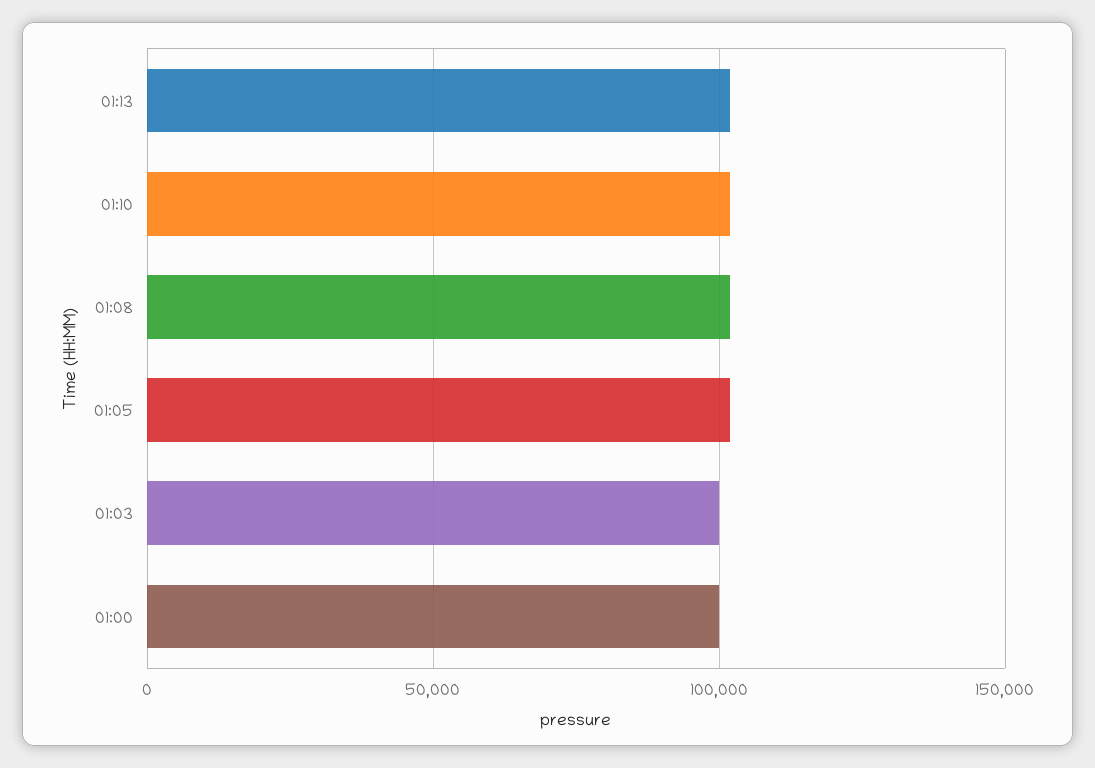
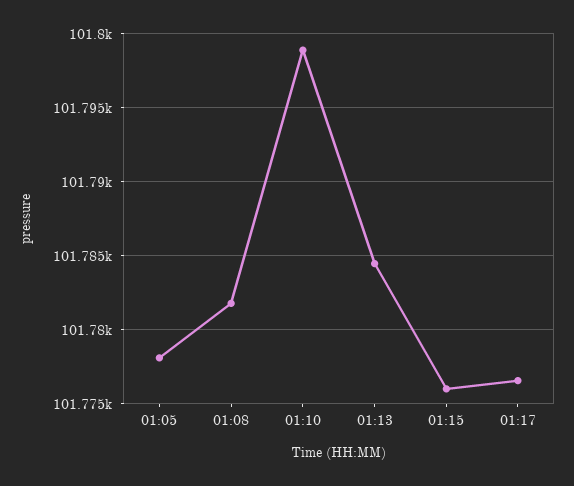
01:03: 100000 -> none
01:00: 100000 -> none
01:15: none -> 101776
01:17: none -> 101776.5

